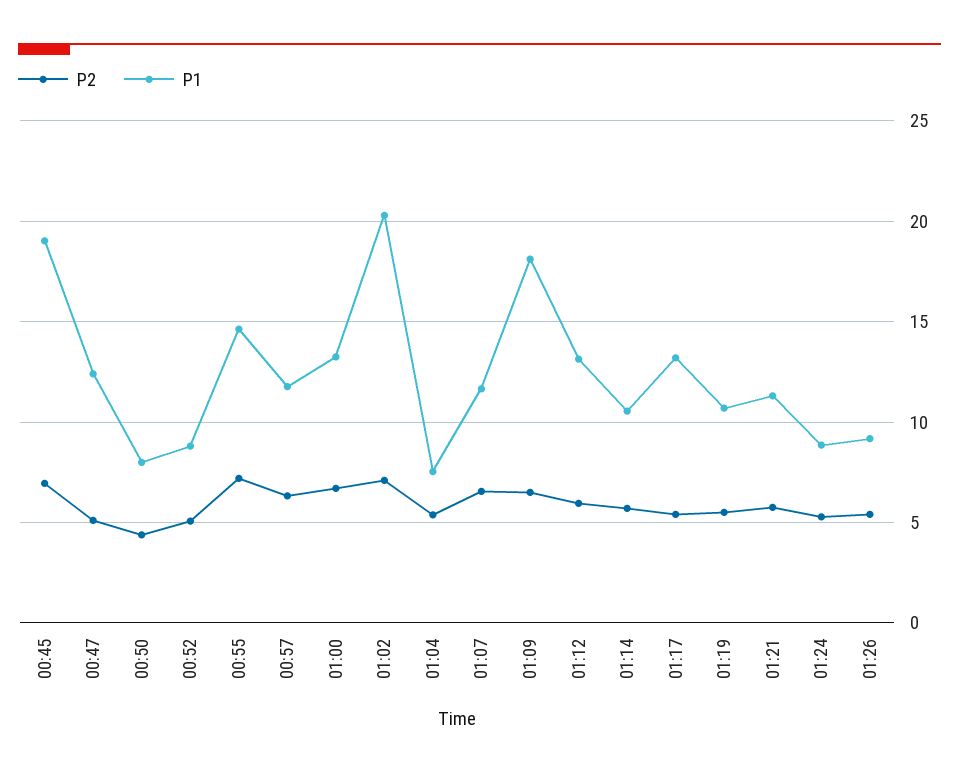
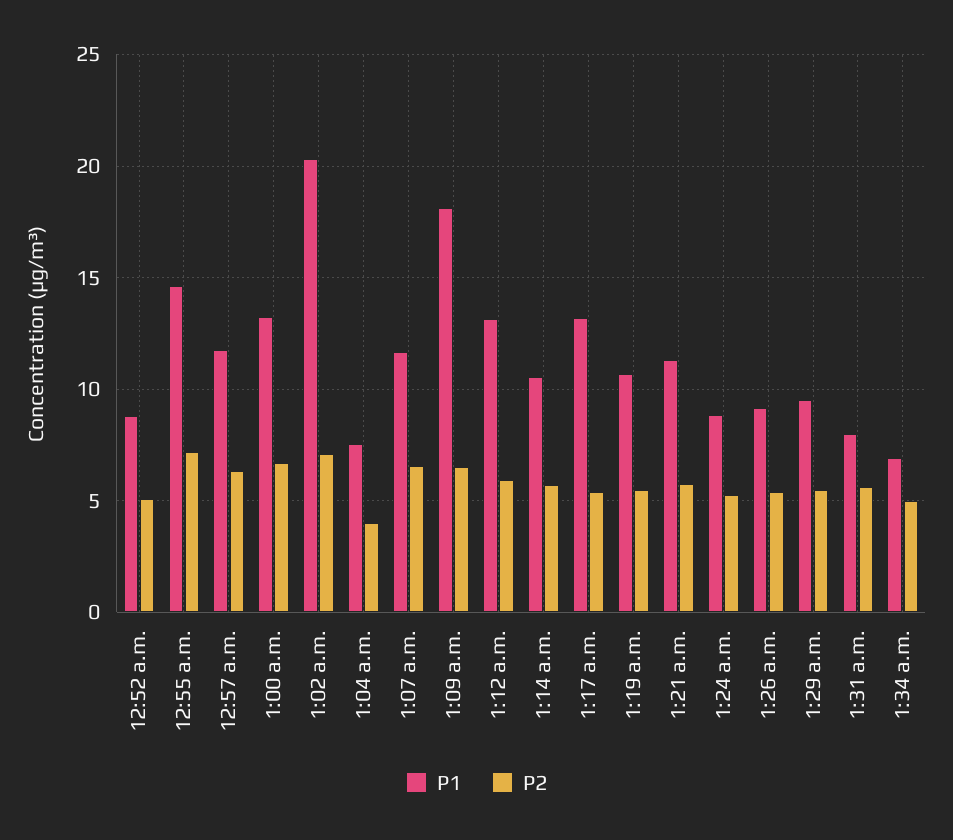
P2, 00:45: 7 -> none
P1, 00:45: 19 -> none
P2, 00:47: 5 -> none
P1, 00:47: 12.5 -> none
P2, 00:50: 4.5 -> none
P1, 00:50: 8 -> none
P2, 01:04: 5.5 -> 4
P1, 1:29 a.m.: none -> 9.5
P2, 1:29 a.m.: none -> 5.5
P1, 1:31 a.m.: none -> 8
P2, 1:31 a.m.: none -> 5.5
P1, 1:34 a.m.: none -> 7
P2, 1:34 a.m.: none -> 5

